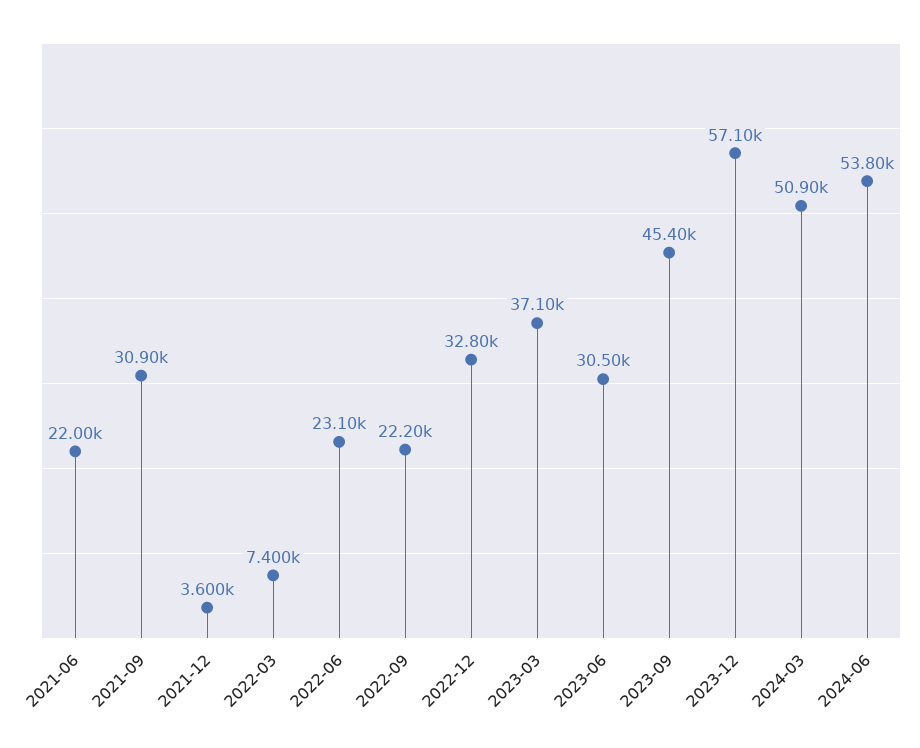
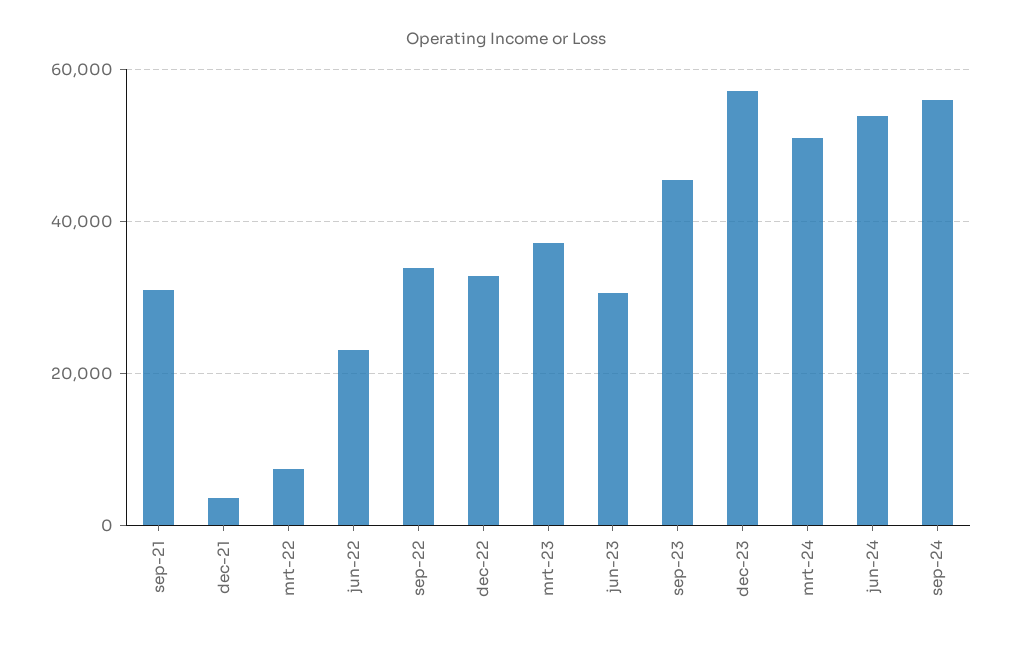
2021-06: 22000 -> none
2022-09: 22200 -> 34000
sep-24: none -> 56000

